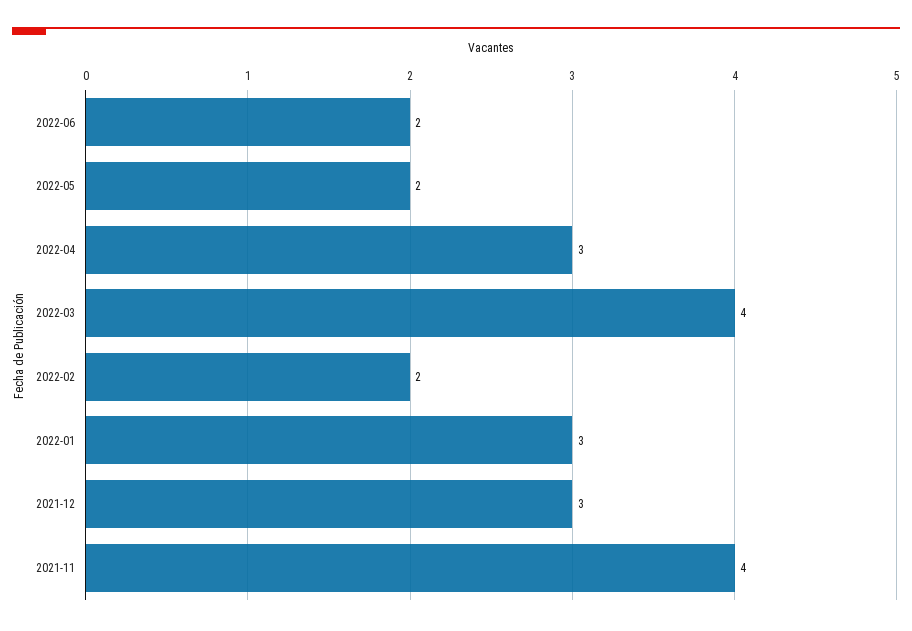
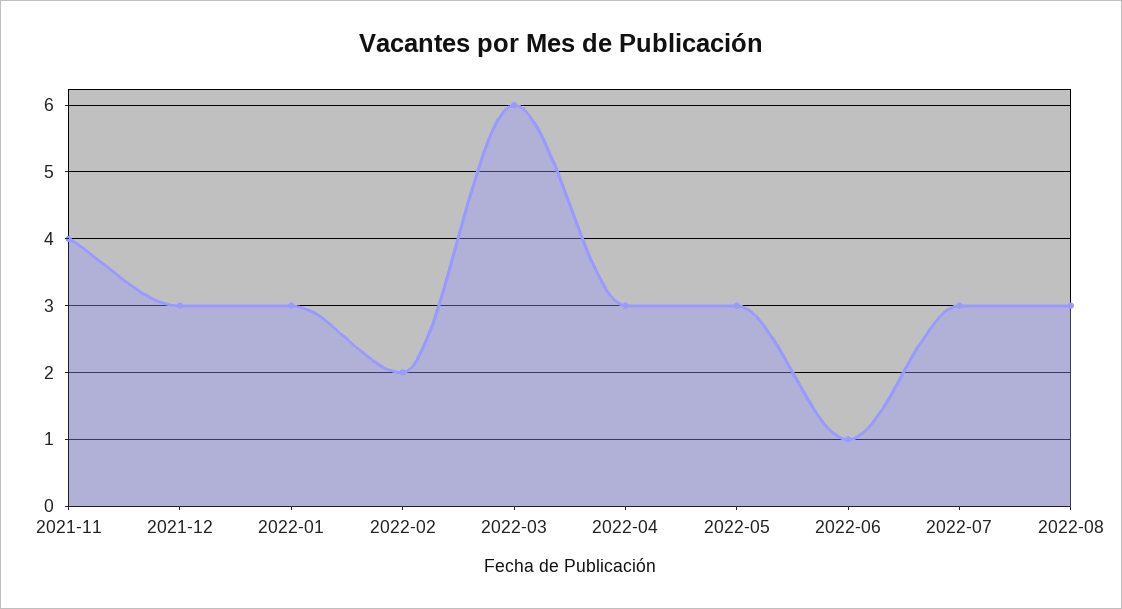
2022-06: 2 -> 1
2022-05: 2 -> 3
2022-03: 4 -> 6
2022-07: none -> 3
2022-08: none -> 3

